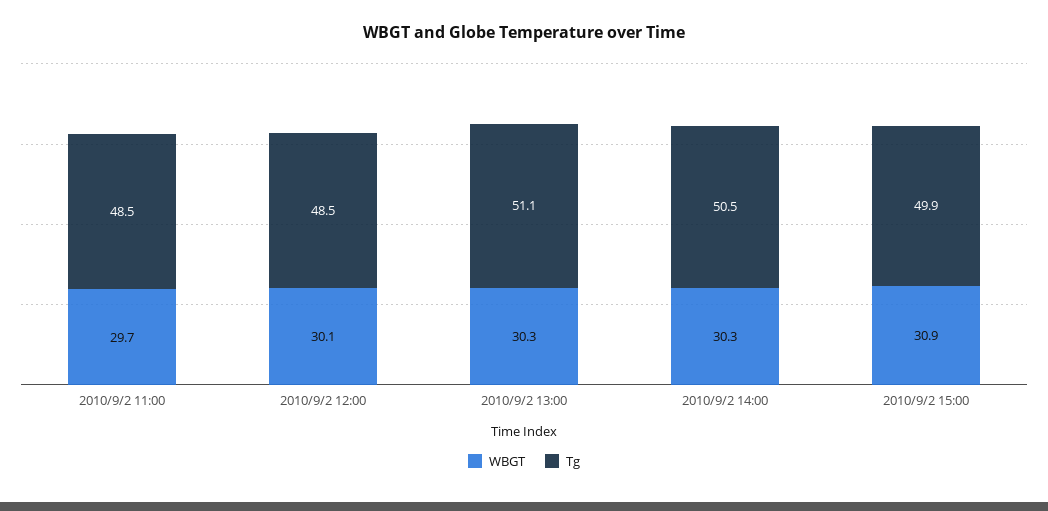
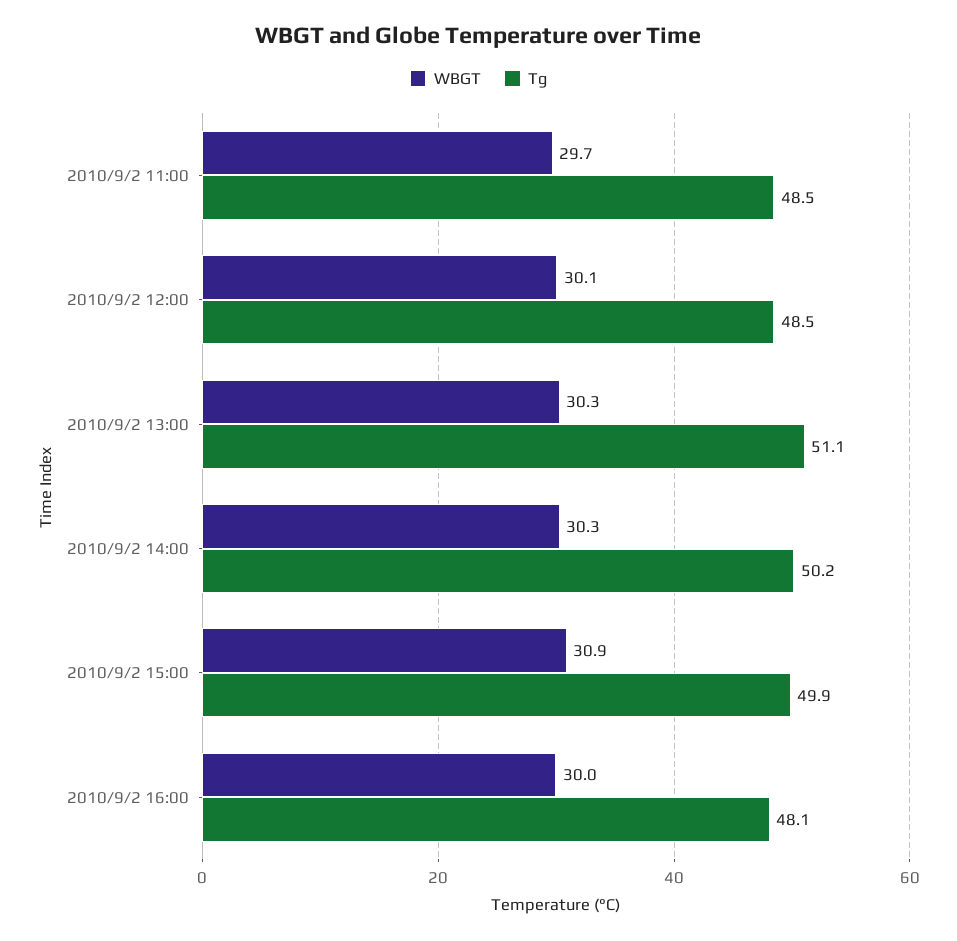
Tg, 2010/9/2 14:00: 50.5 -> 50.2
WBGT, 2010/9/2 16:00: none -> 30
Tg, 2010/9/2 16:00: none -> 48.1

